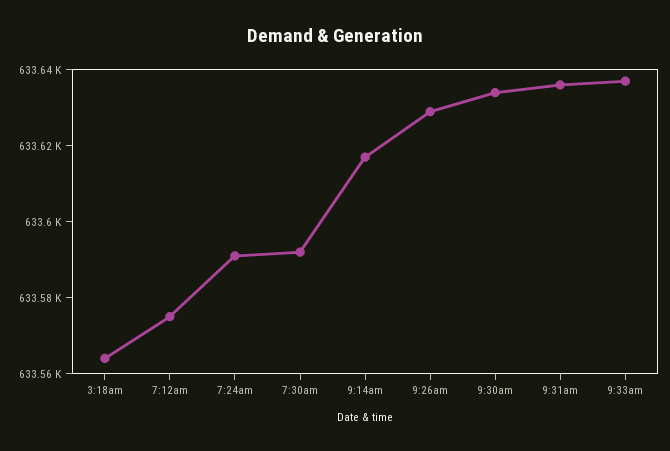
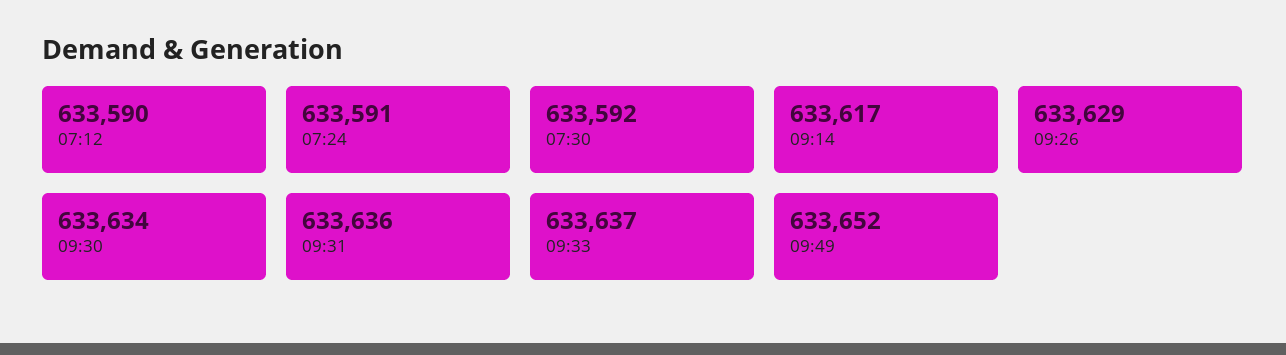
3:18am: 633565 -> none
7:12am: 633575 -> 633590
09:49: none -> 633652

